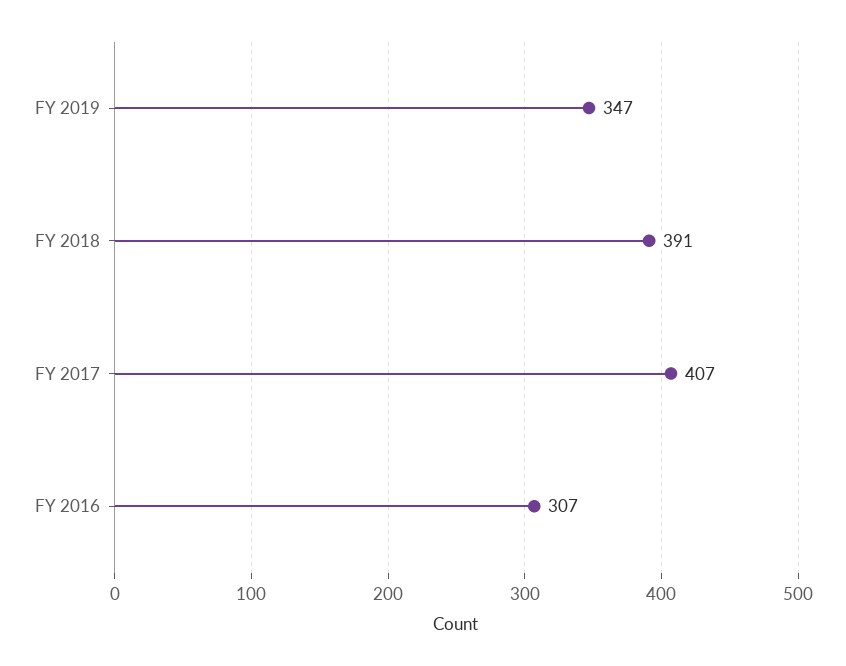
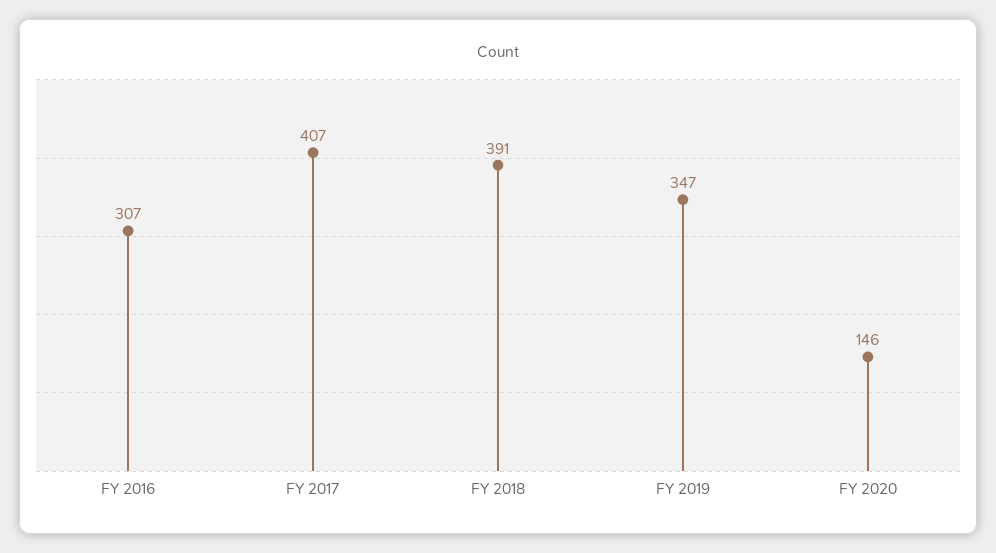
FY 2020: none -> 146

